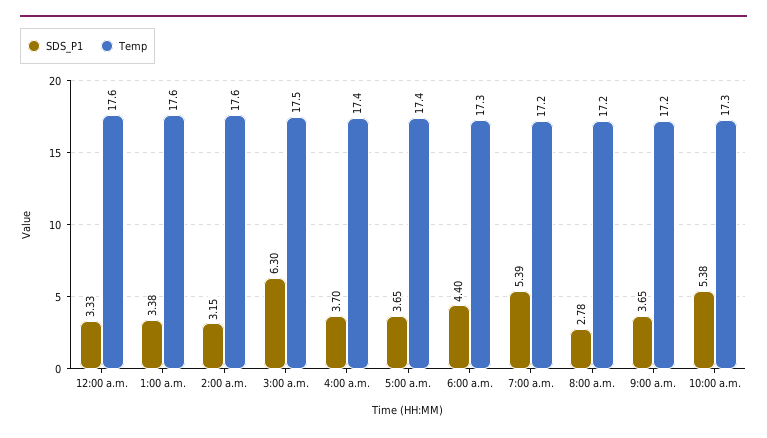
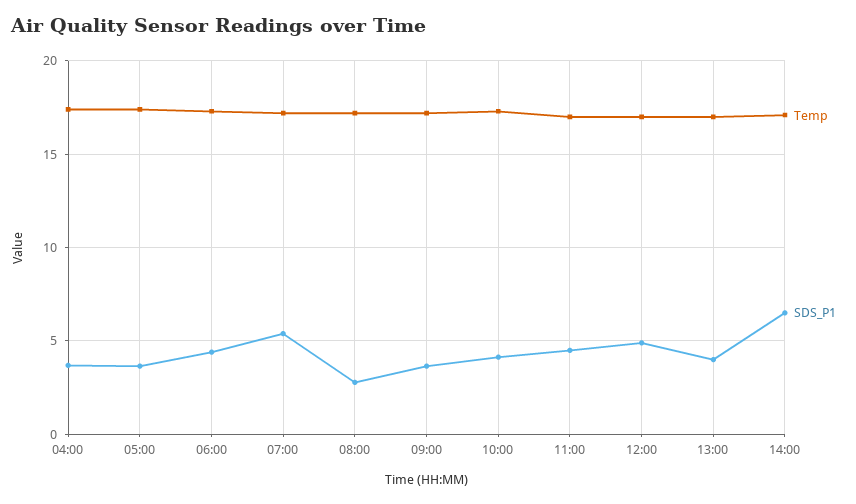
SDS_P1, 12:00 a.m.: 3.33 -> none
Temp, 12:00 a.m.: 17.6 -> none
SDS_P1, 1:00 a.m.: 3.38 -> none
Temp, 1:00 a.m.: 17.6 -> none
SDS_P1, 2:00 a.m.: 3.15 -> none
Temp, 2:00 a.m.: 17.6 -> none
SDS_P1, 3:00 a.m.: 6.3 -> none
Temp, 3:00 a.m.: 17.5 -> none
SDS_P1, 10:00 a.m.: 5.38 -> 4
Temp, 11:00: none -> 17
SDS_P1, 11:00: none -> 4.5
Temp, 12:00: none -> 17
SDS_P1, 12:00: none -> 5
Temp, 13:00: none -> 17
SDS_P1, 13:00: none -> 4
Temp, 14:00: none -> 17
SDS_P1, 14:00: none -> 6.5

